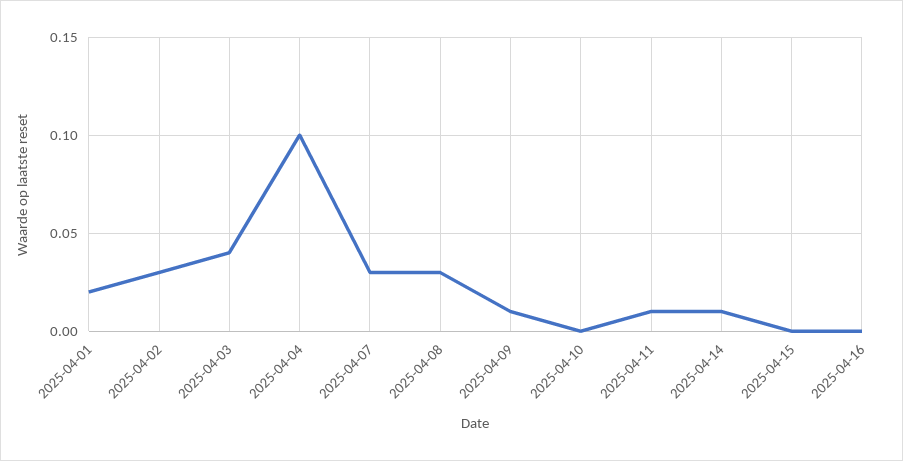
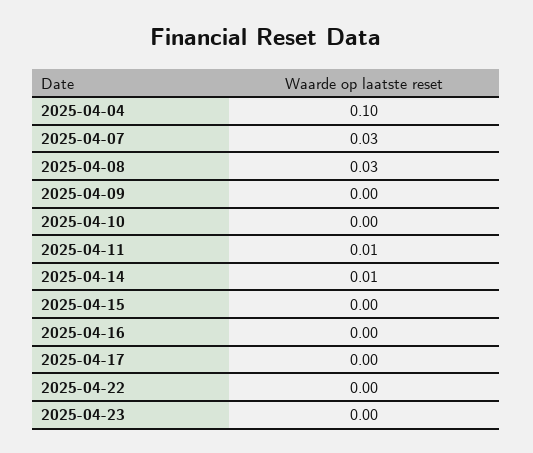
2025-04-01: 0.02 -> none
2025-04-02: 0.03 -> none
2025-04-03: 0.04 -> none
2025-04-09: 0.01 -> 0
2025-04-17: none -> 0
2025-04-22: none -> 0
2025-04-23: none -> 0

